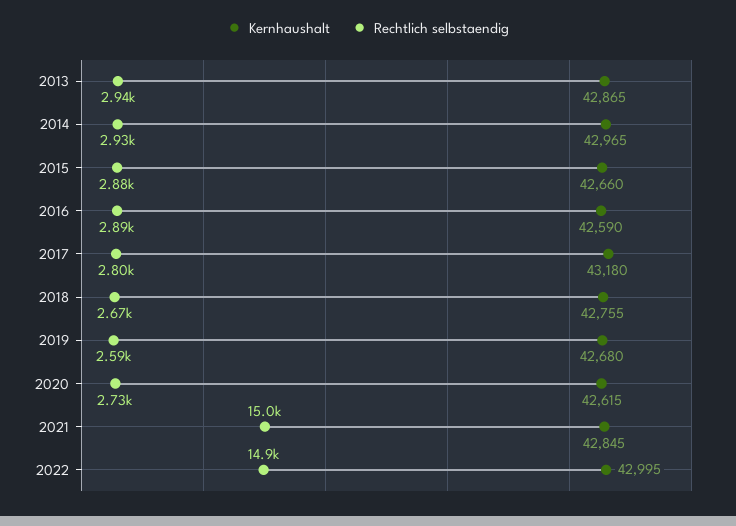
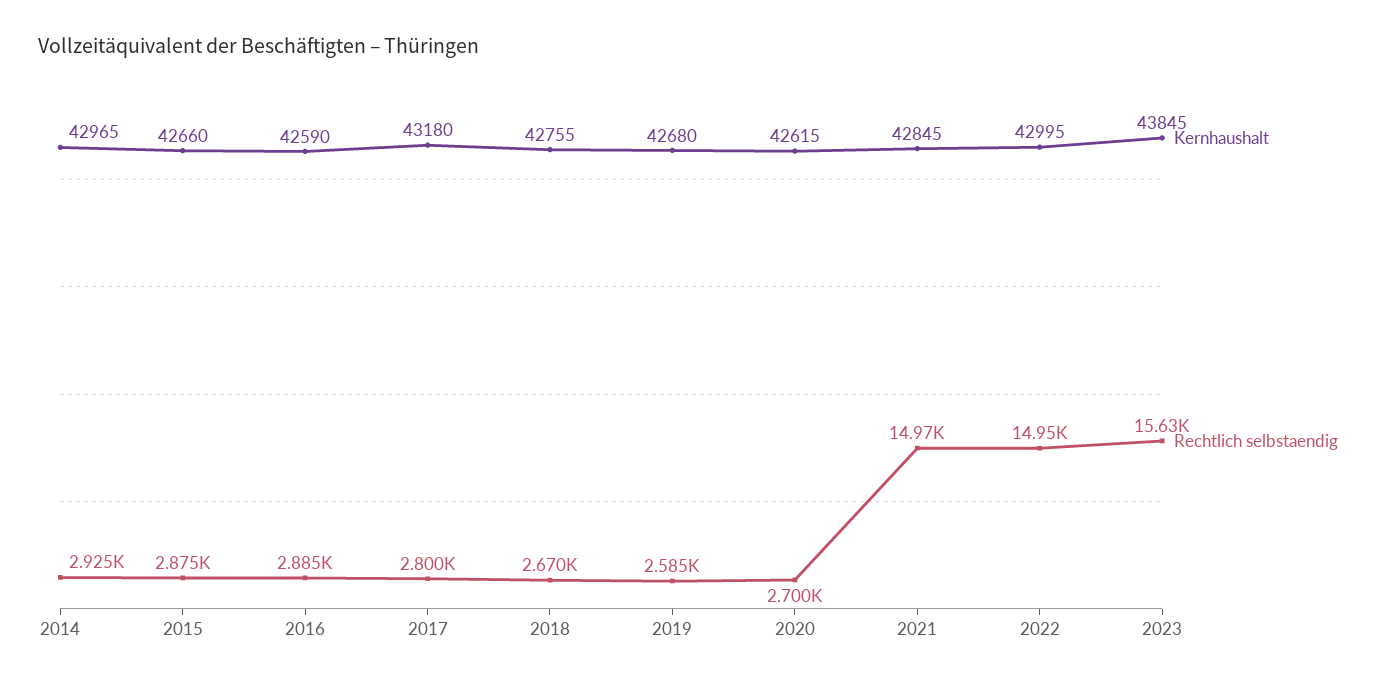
Kernhaushalt, 2013: 42865 -> none
Rechtlich selbstaendig, 2013: 2940 -> none
Rechtlich selbstaendig, 2020: 2730 -> 2700
Kernhaushalt, 2023: none -> 43845
Rechtlich selbstaendig, 2023: none -> 15630

